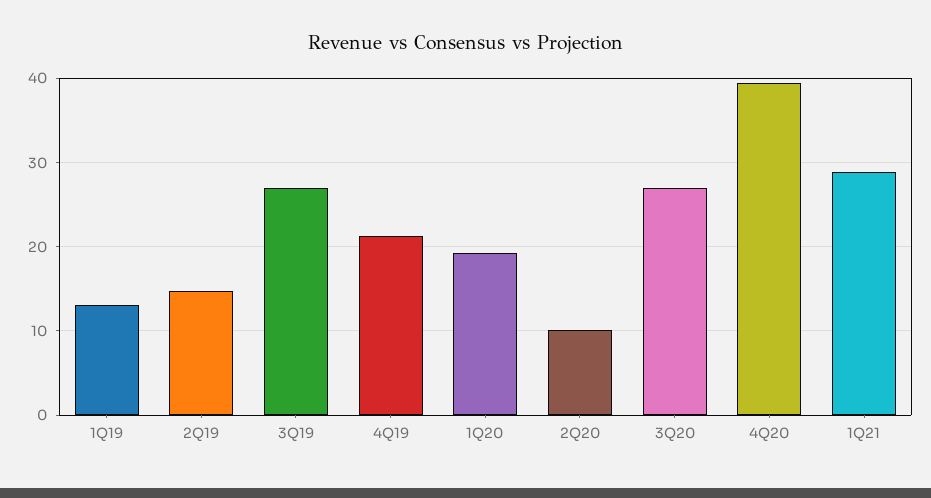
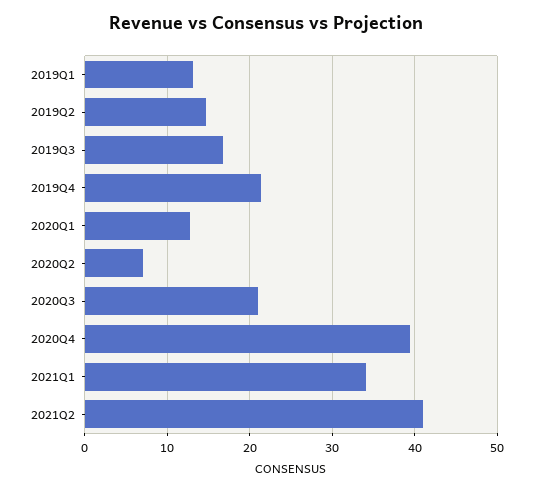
3Q19: 27 -> 17
1Q20: 19 -> 13
2Q20: 10 -> 7
3Q20: 27 -> 21
1Q21: 29 -> 34
2021Q2: none -> 41

